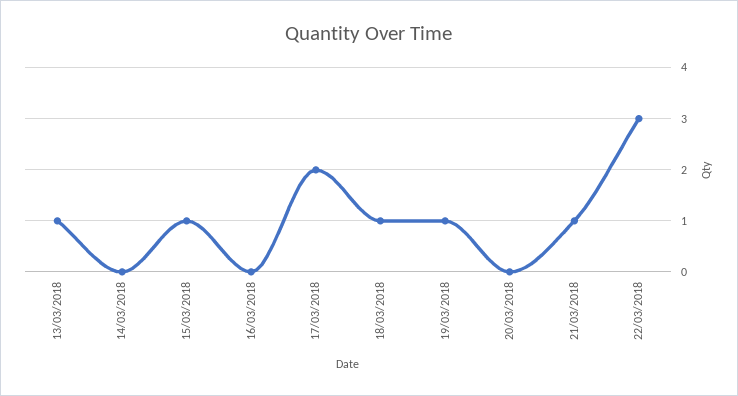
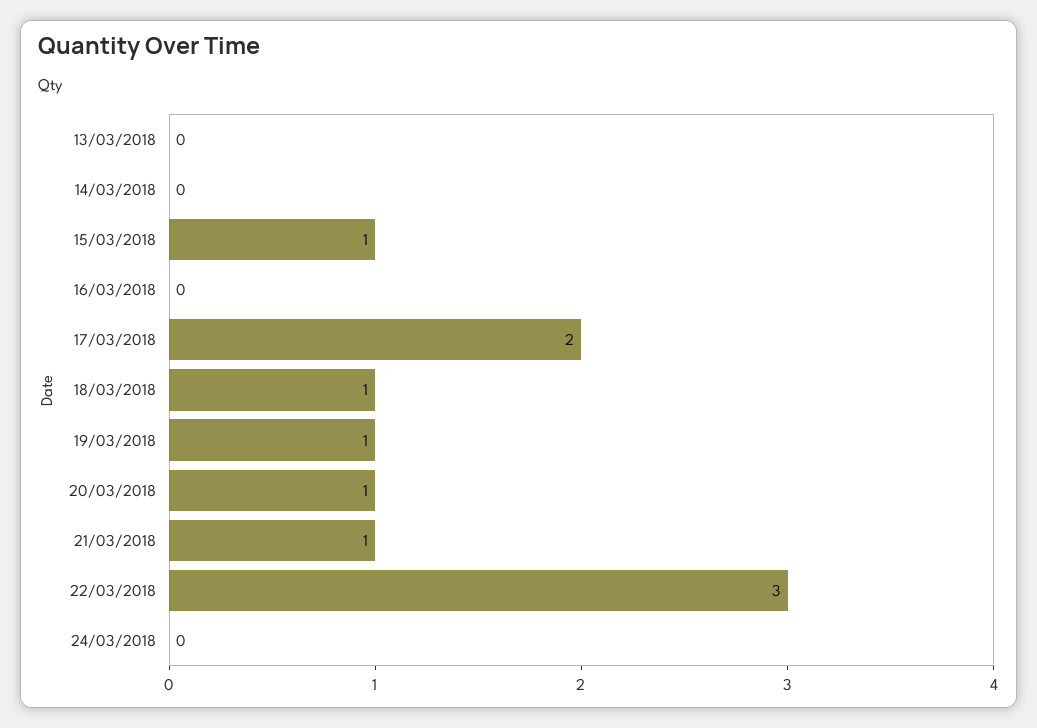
13/03/2018: 1 -> 0
20/03/2018: 0 -> 1
24/03/2018: none -> 0

